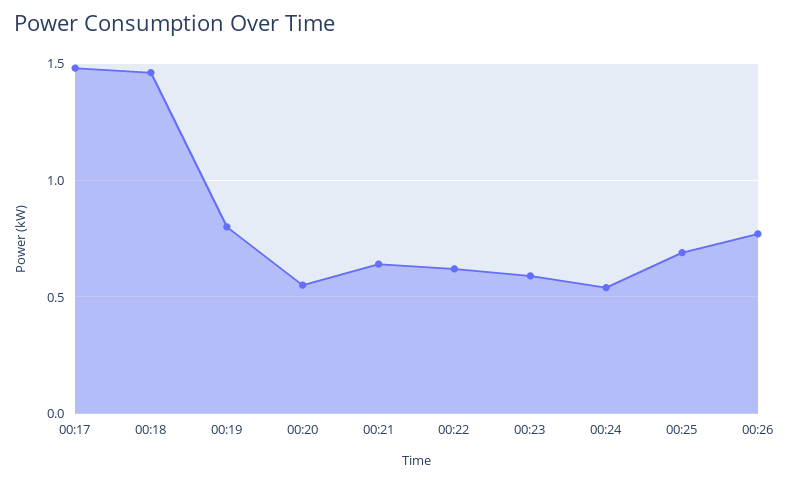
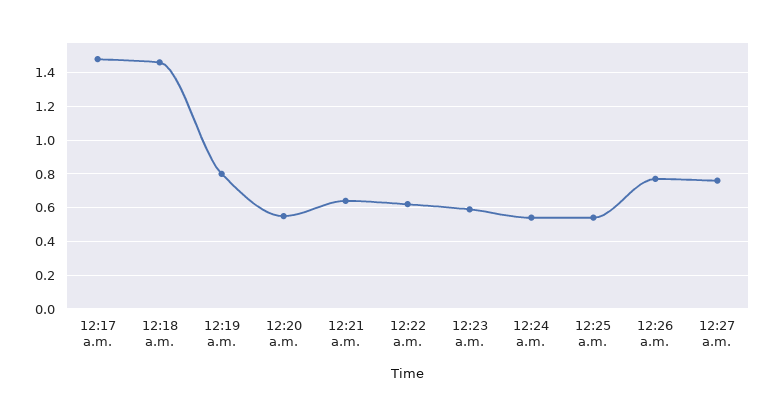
00:25: 0.7 -> 0.55
12:27 a.m.: none -> 0.75

